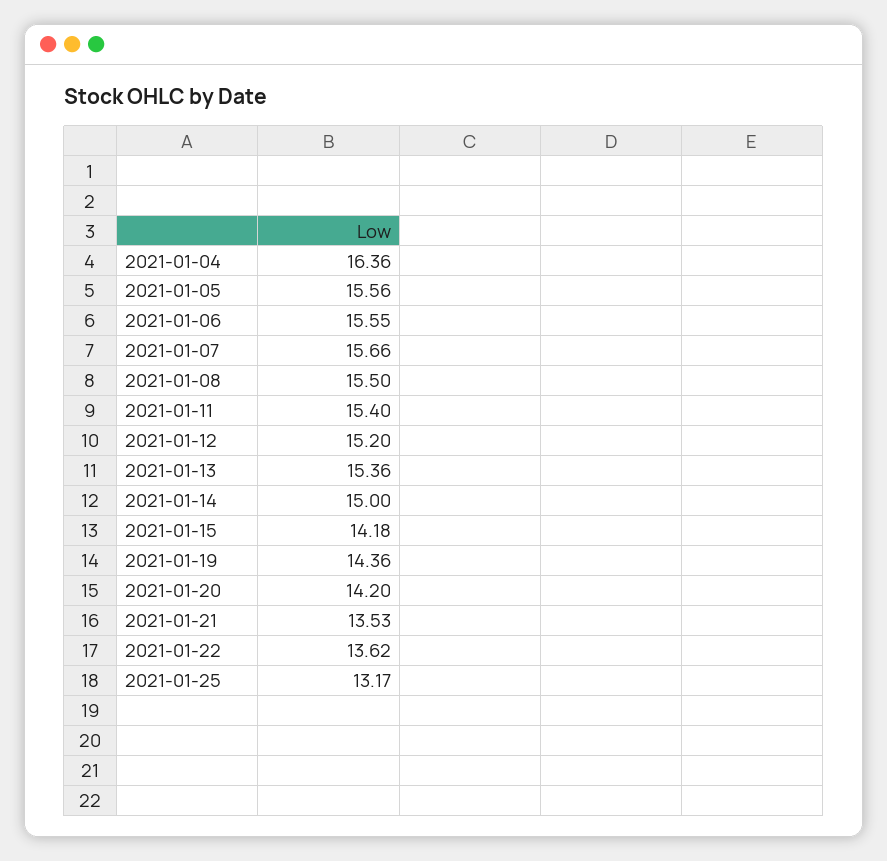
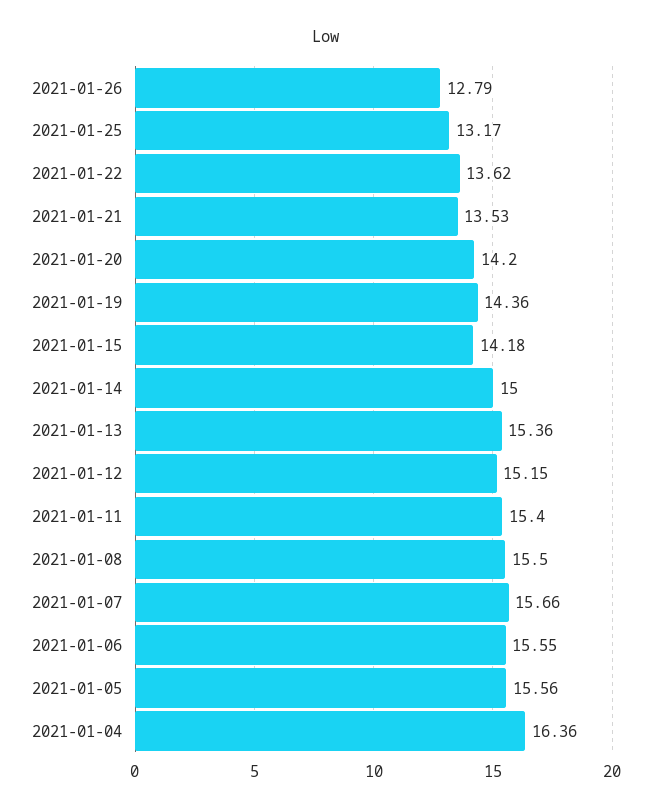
2021-01-12: 15.2 -> 15.15
2021-01-26: none -> 12.79

